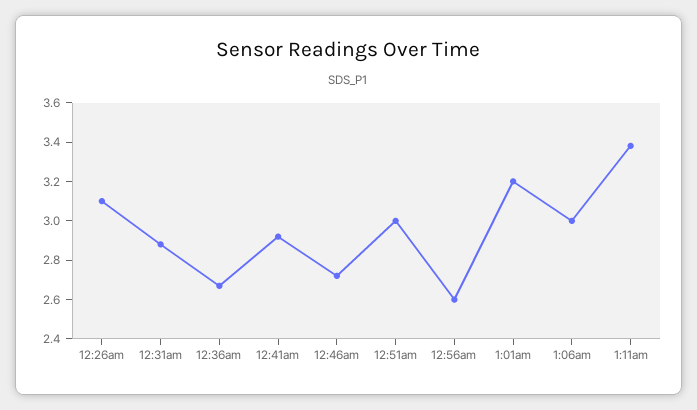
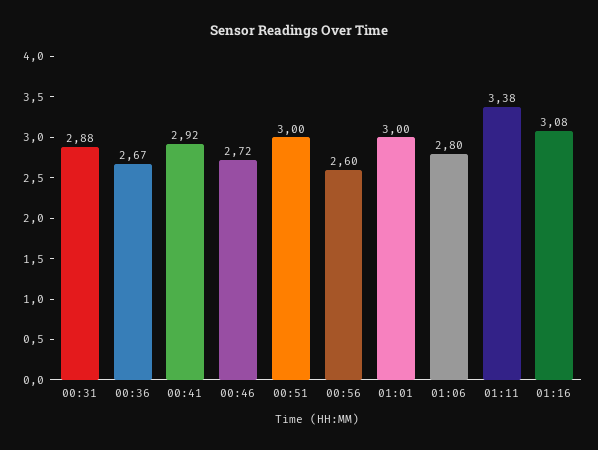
12:26am: 3.1 -> none
1:01am: 3.2 -> 3
1:06am: 3 -> 2.8
01:16: none -> 3.08

